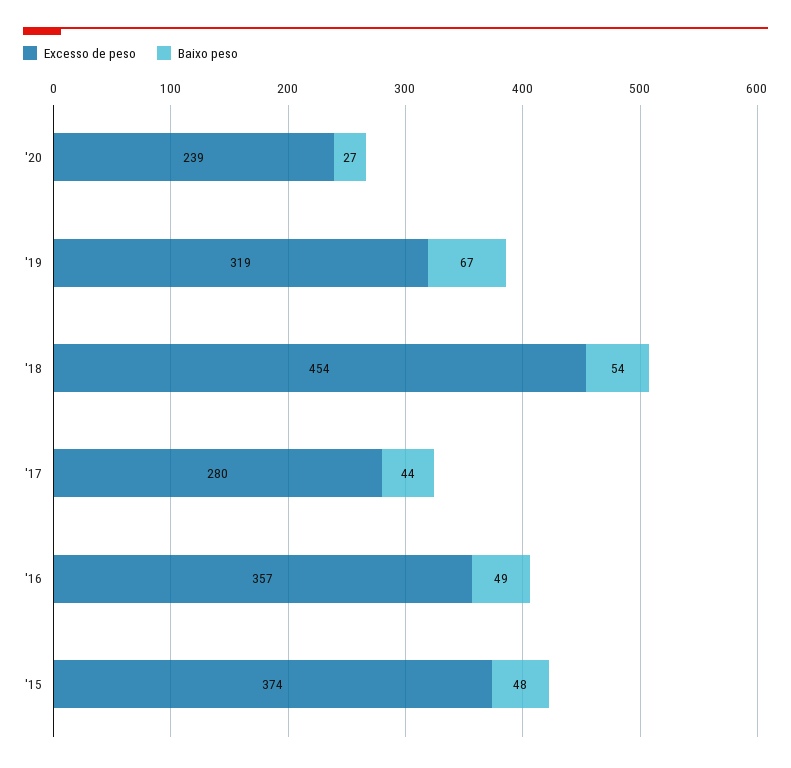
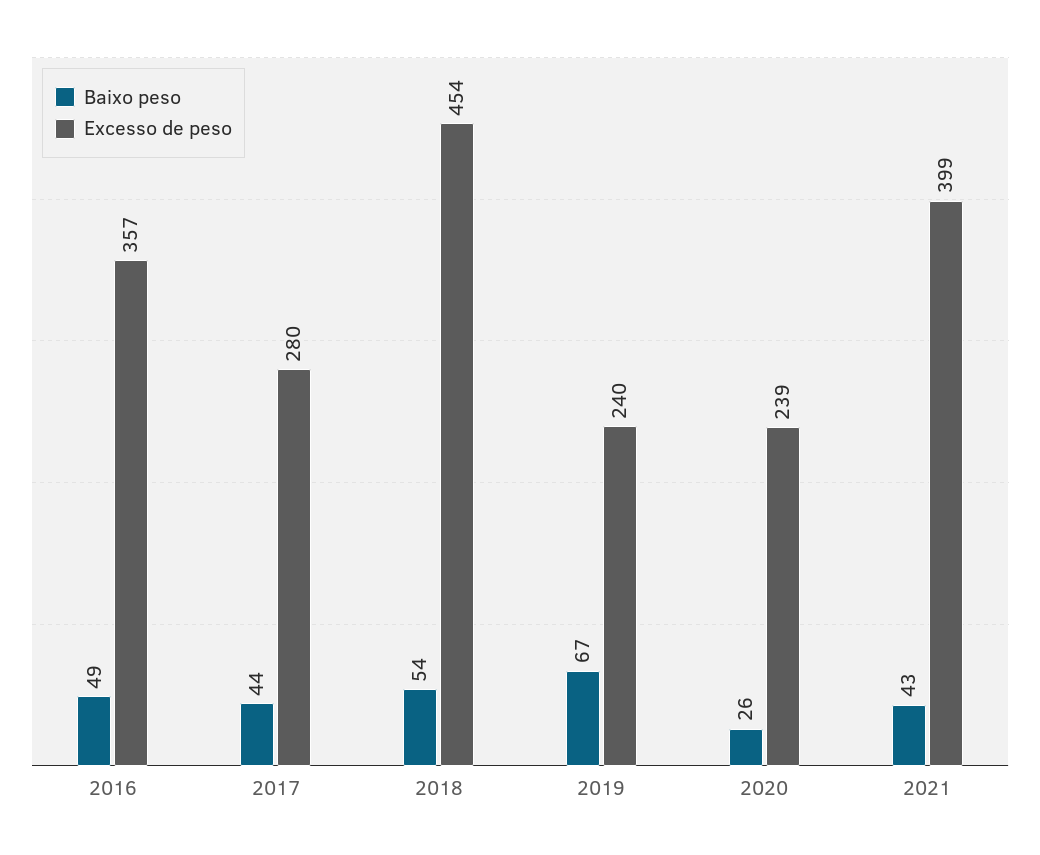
Baixo peso, '20: 27 -> 26
Excesso de peso, '19: 319 -> 240
Excesso de peso, '15: 374 -> none
Baixo peso, '15: 48 -> none
Baixo peso, 2021: none -> 43
Excesso de peso, 2021: none -> 399

